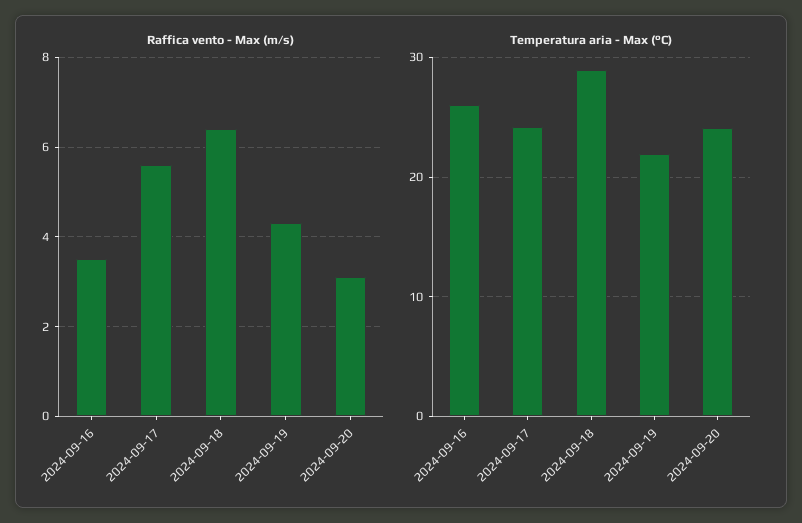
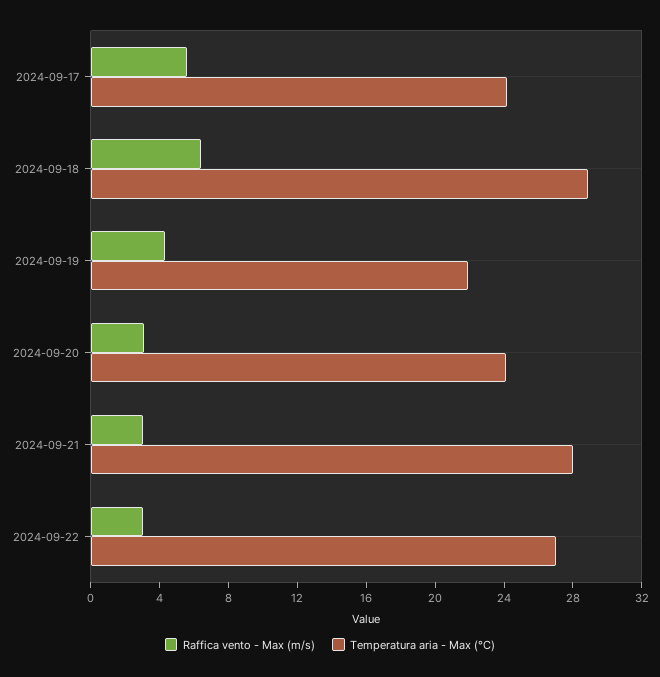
Raffica vento - Max (m/s), 2024-09-16: 3.5 -> none
Temperatura aria - Max (°C), 2024-09-16: 26 -> none
Raffica vento - Max (m/s), 2024-09-21: none -> 3
Temperatura aria - Max (°C), 2024-09-21: none -> 28
Raffica vento - Max (m/s), 2024-09-22: none -> 3
Temperatura aria - Max (°C), 2024-09-22: none -> 27

